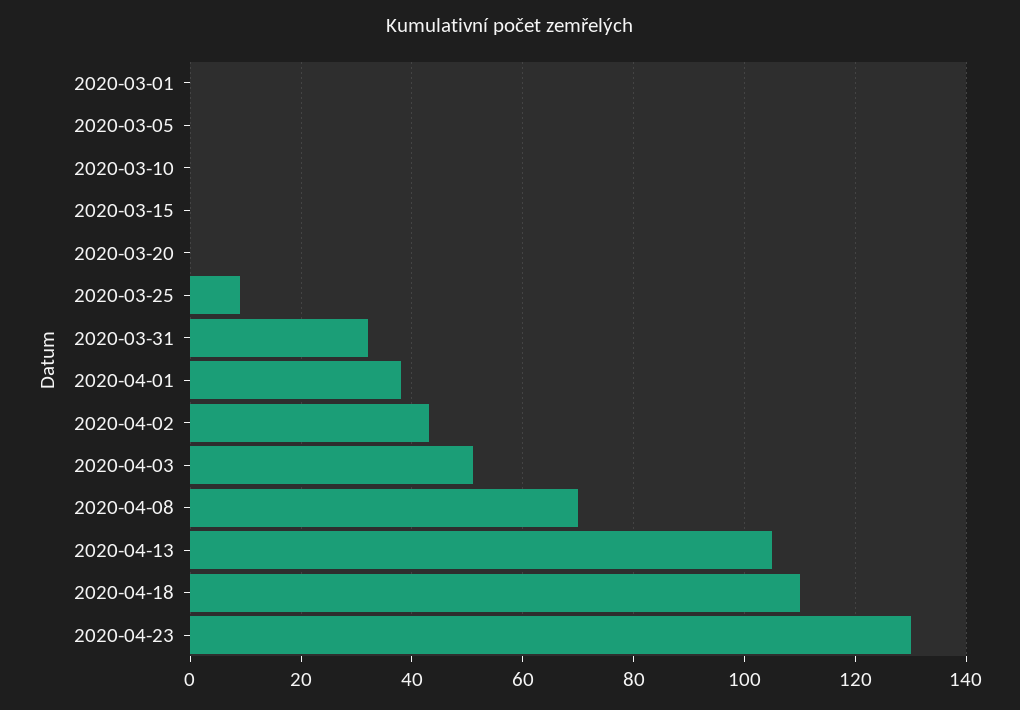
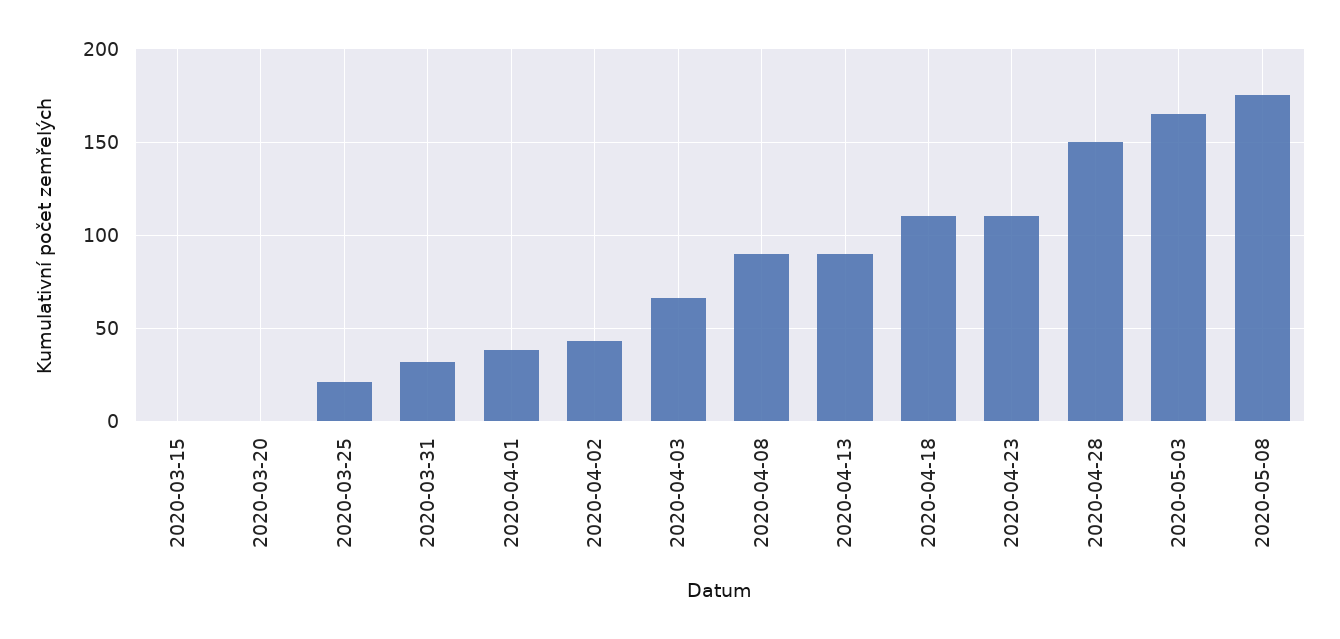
2020-03-01: 0 -> none
2020-03-05: 0 -> none
2020-03-10: 0 -> none
2020-03-25: 10 -> 20
2020-04-03: 50 -> 65
2020-04-08: 70 -> 90
2020-04-13: 105 -> 90
2020-04-23: 130 -> 110
2020-04-28: none -> 150
2020-05-03: none -> 165
2020-05-08: none -> 175

